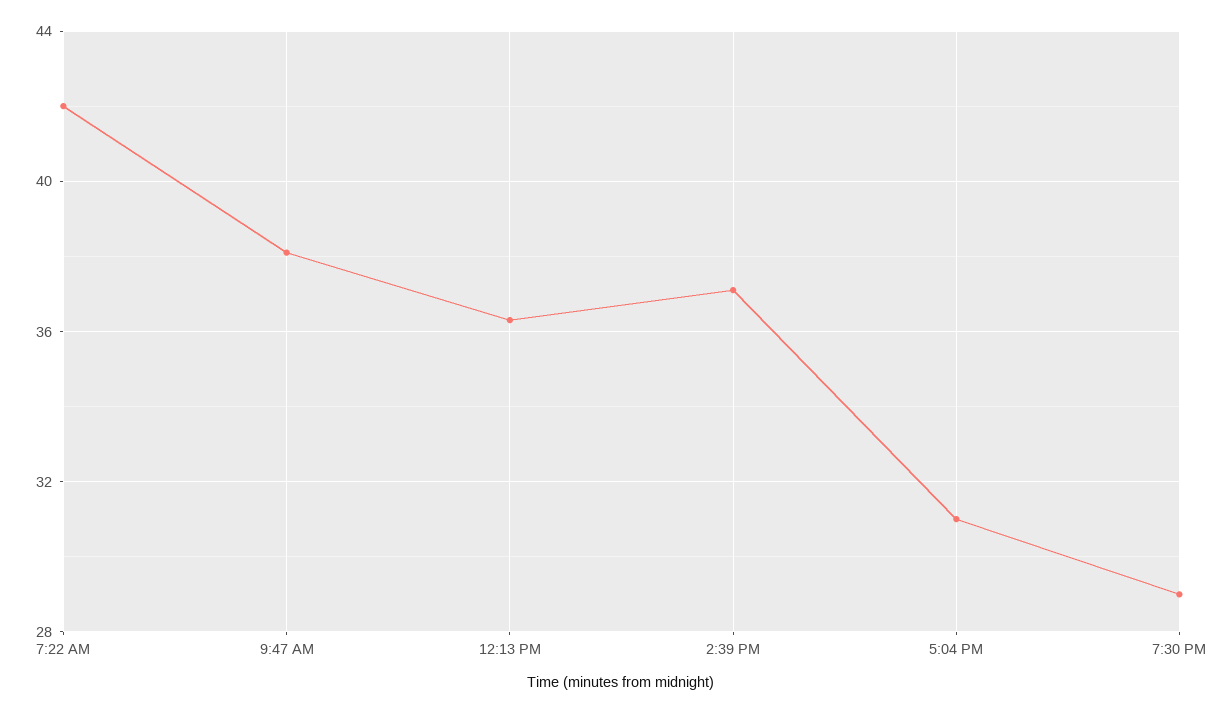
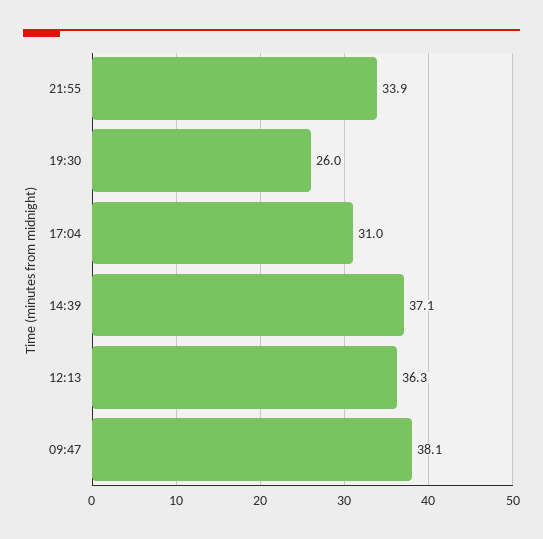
7:22 AM: 42 -> none
7:30 PM: 29 -> 26
21:55: none -> 33.9

